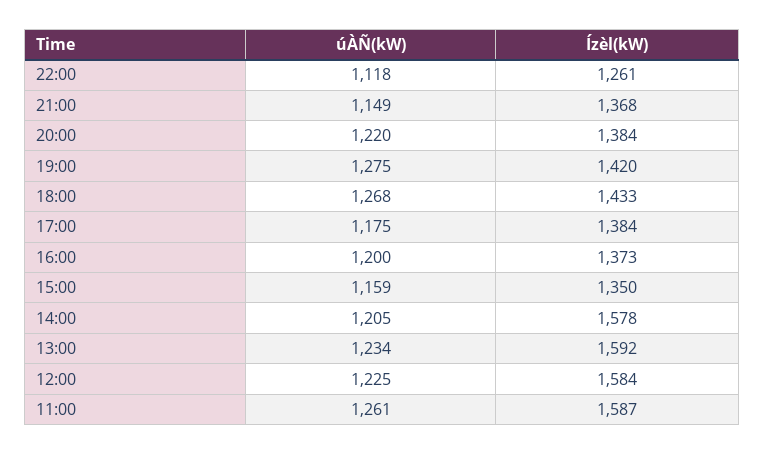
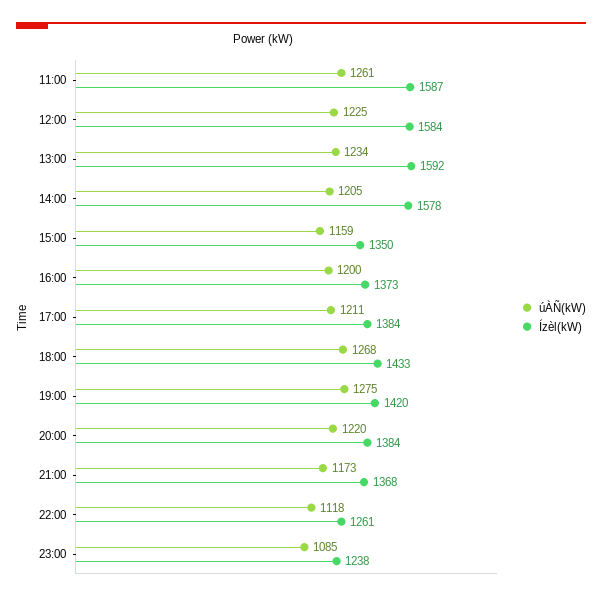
úÀÑ(kW), 21:00: 1149 -> 1173
úÀÑ(kW), 17:00: 1175 -> 1211
úÀÑ(kW), 23:00: none -> 1085
Ízèl(kW), 23:00: none -> 1238

